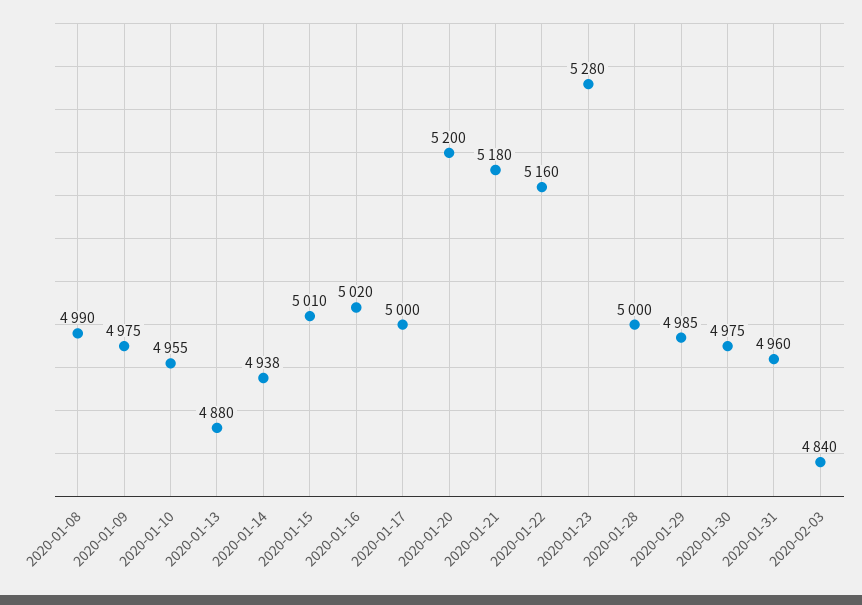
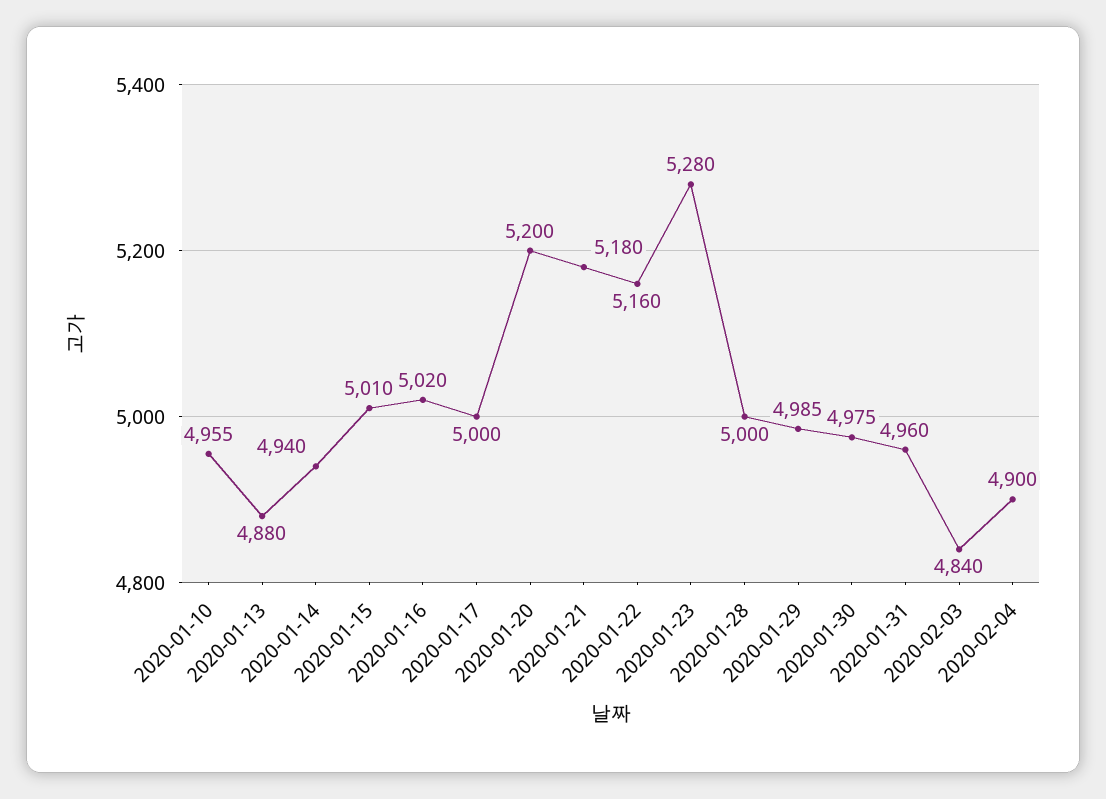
2020-01-08: 4990 -> none
2020-01-09: 4975 -> none
2020-01-14: 4938 -> 4940
2020-02-04: none -> 4900

